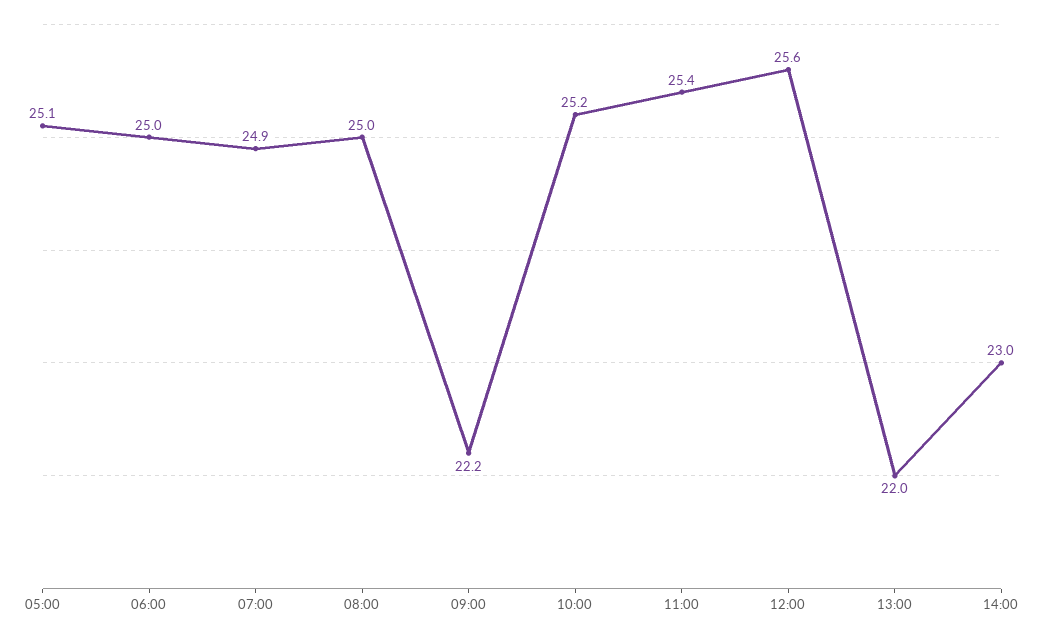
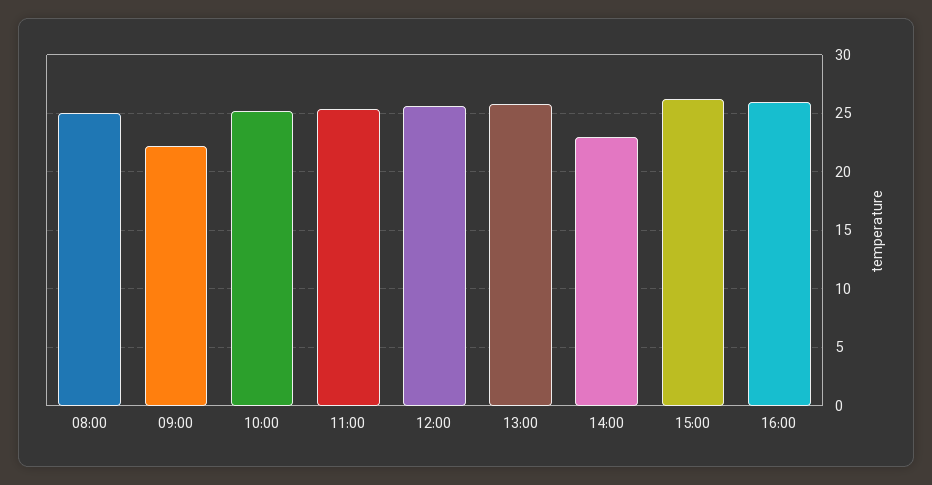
05:00: 25.1 -> none
06:00: 25 -> none
07:00: 24.9 -> none
13:00: 22 -> 26
15:00: none -> 26
16:00: none -> 26

